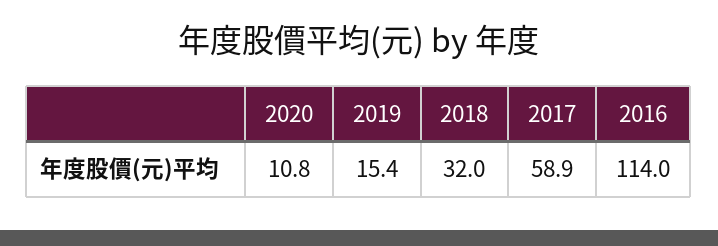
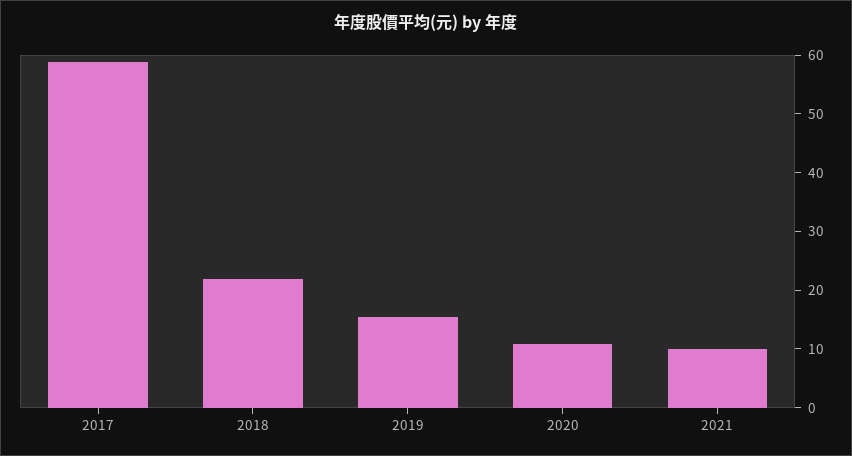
2018: 32 -> 22
2016: 114 -> none
2021: none -> 10

